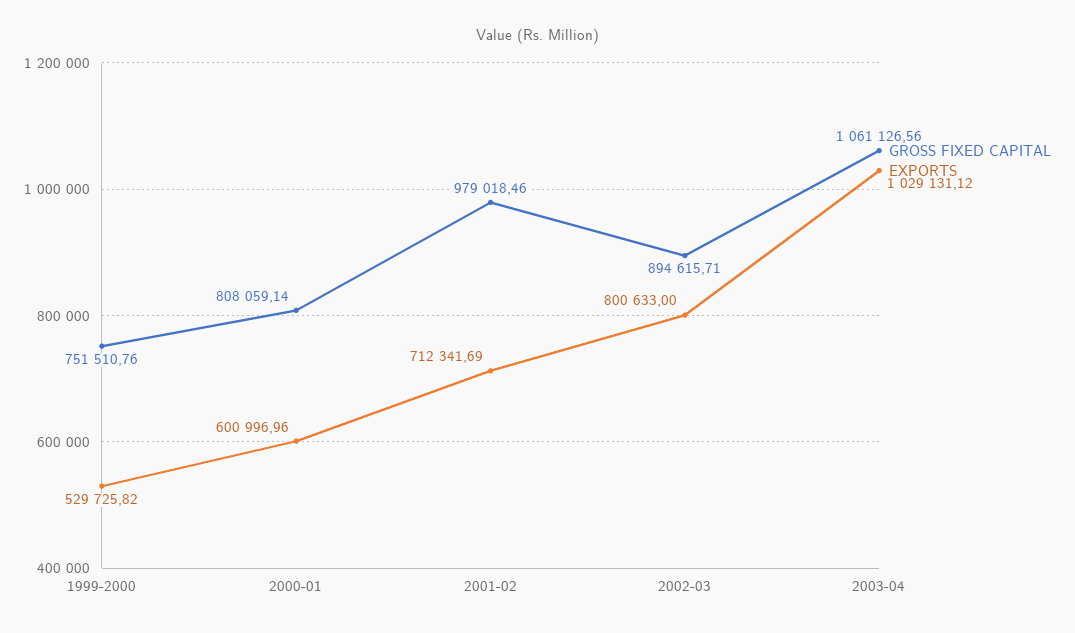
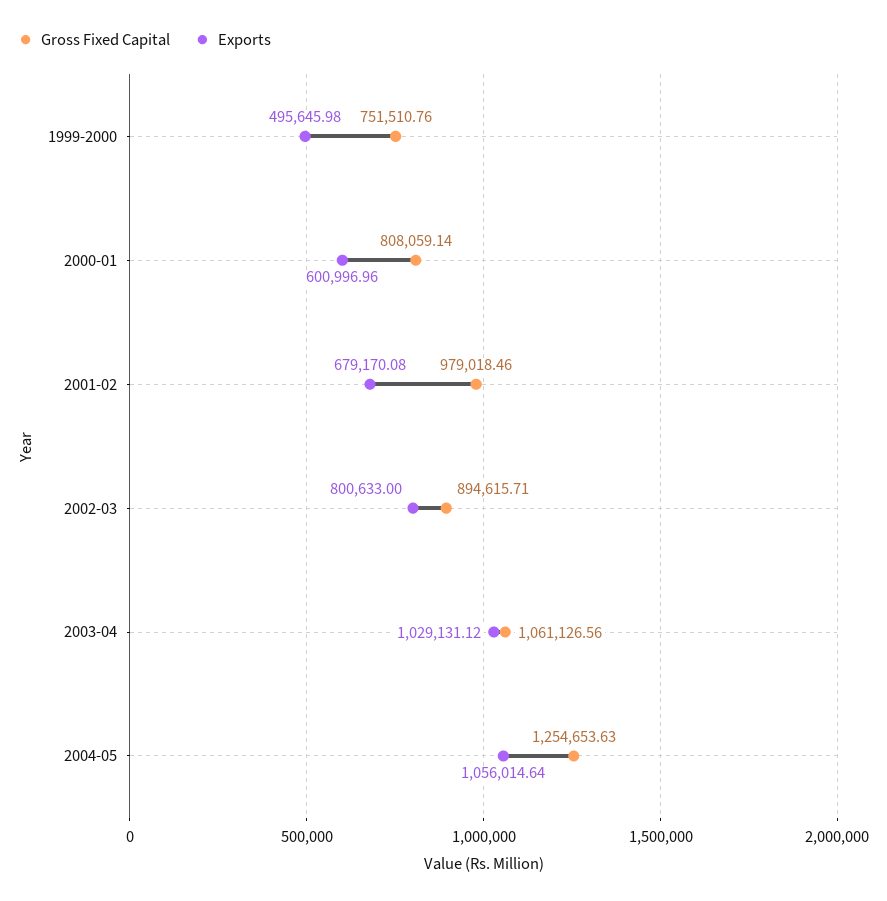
EXPORTS, 1999-2000: 529725.82 -> 495645.98
EXPORTS, 2001-02: 712341.69 -> 679170.08
GROSS FIXED CAPITAL, 2004-05: none -> 1254653.63
EXPORTS, 2004-05: none -> 1056014.64

